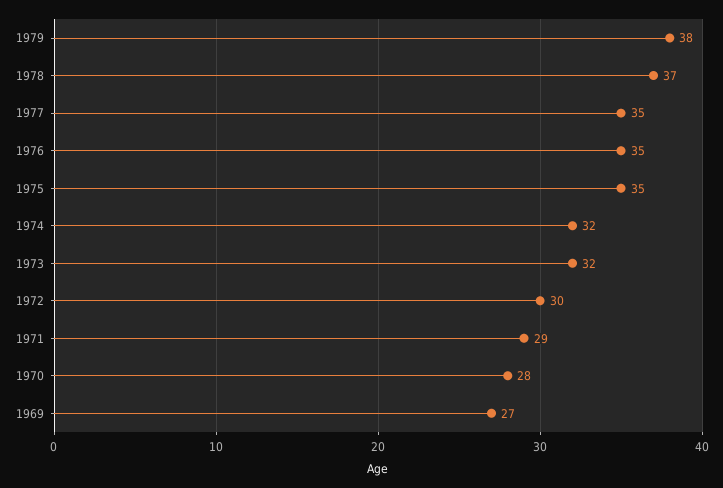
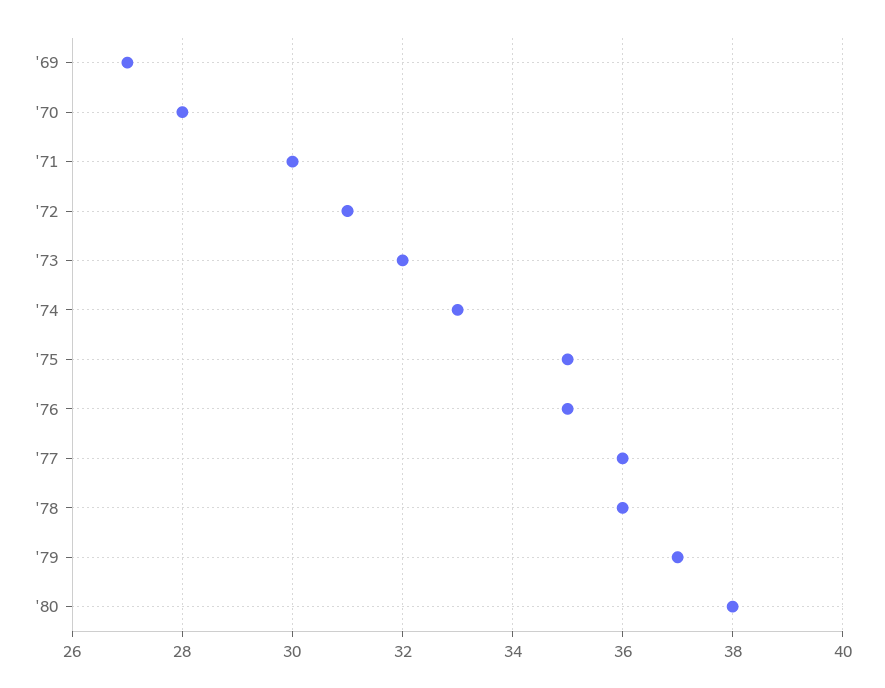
1979: 38 -> 37
1978: 37 -> 36
1977: 35 -> 36
1974: 32 -> 33
1972: 30 -> 31
1971: 29 -> 30
'80: none -> 38

